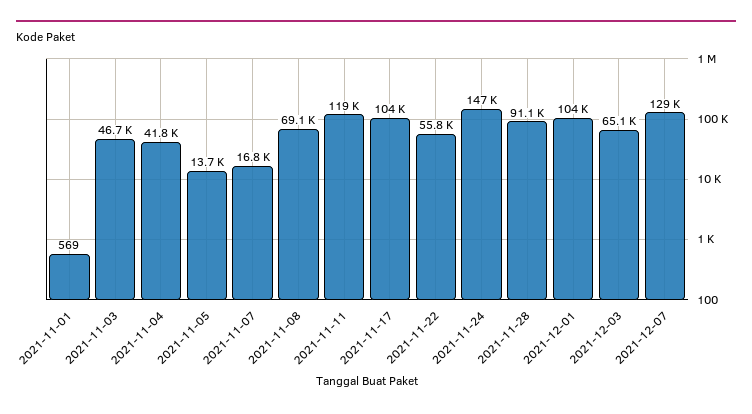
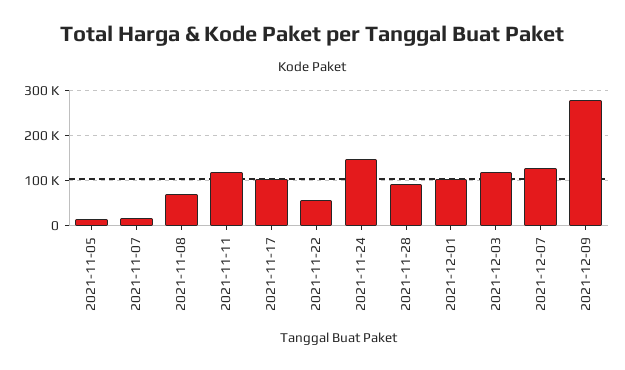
2021-11-01: 569 -> none
2021-11-03: 46700 -> none
2021-11-04: 41800 -> none
2021-12-03: 65100 -> 120000
2021-12-09: none -> 280000

